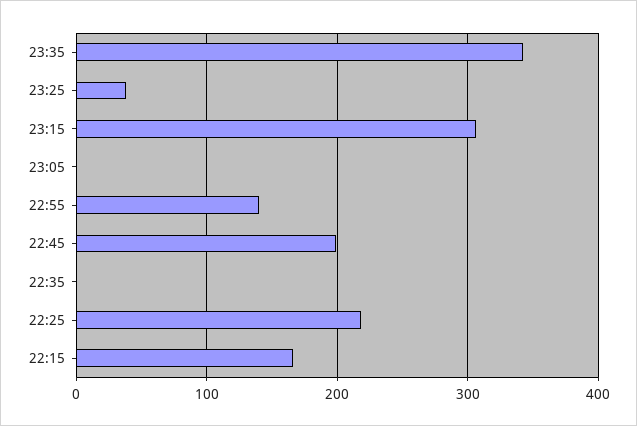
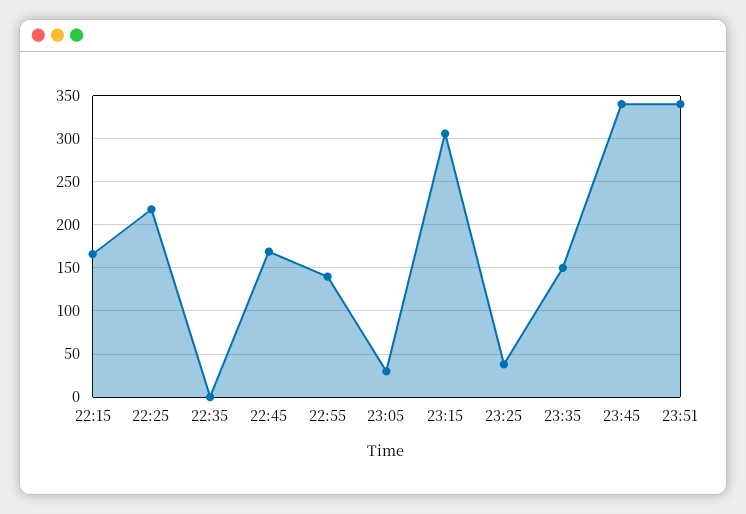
23:35: 340 -> 150
23:05: 0 -> 30
22:45: 200 -> 170
23:45: none -> 340
23:51: none -> 340

